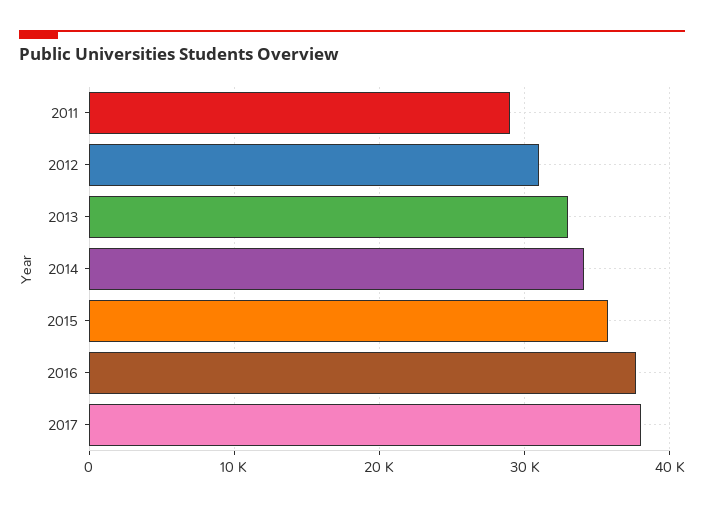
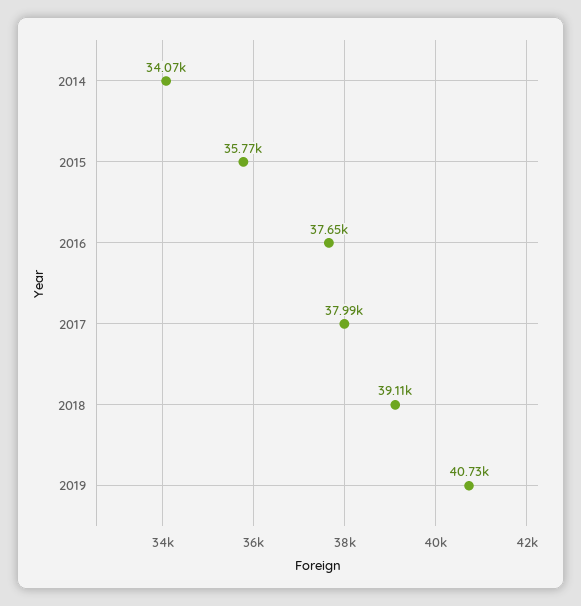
2011: 29000 -> none
2012: 31000 -> none
2013: 33000 -> none
2018: none -> 39110
2019: none -> 40730

